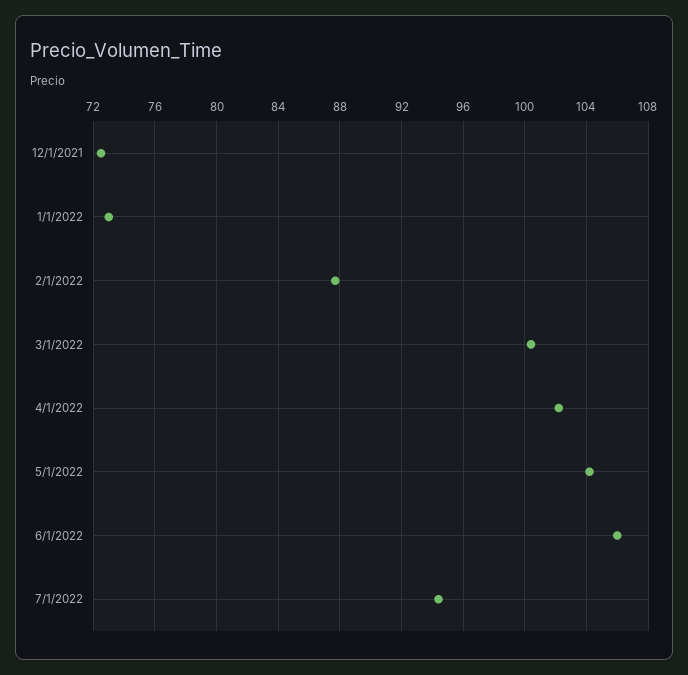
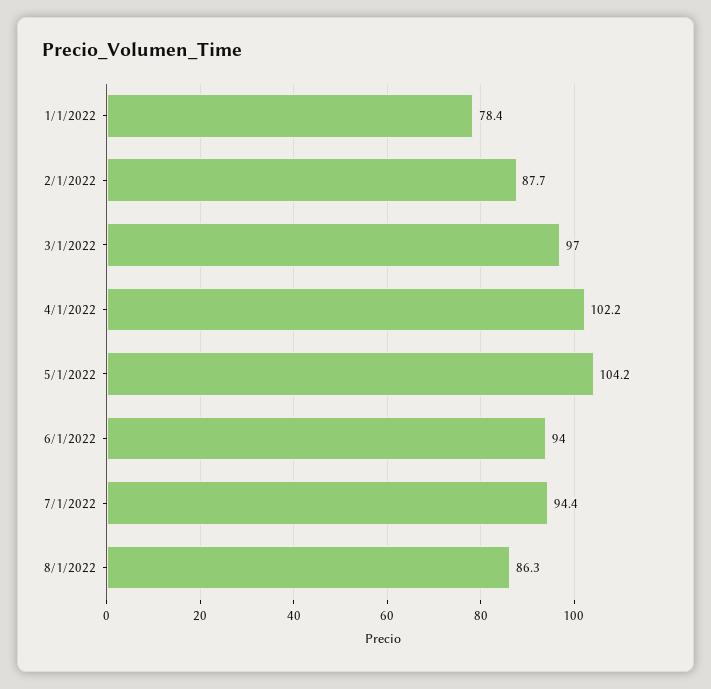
12/1/2021: 72.5 -> none
1/1/2022: 73 -> 78.4
3/1/2022: 100.5 -> 97
6/1/2022: 106 -> 94
8/1/2022: none -> 86.3

